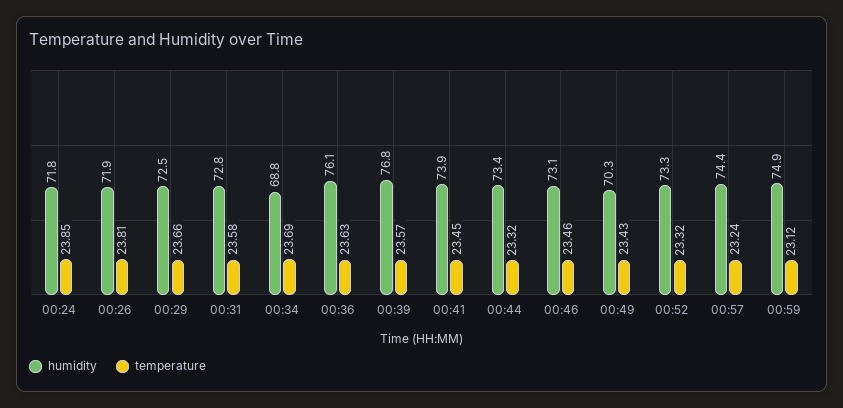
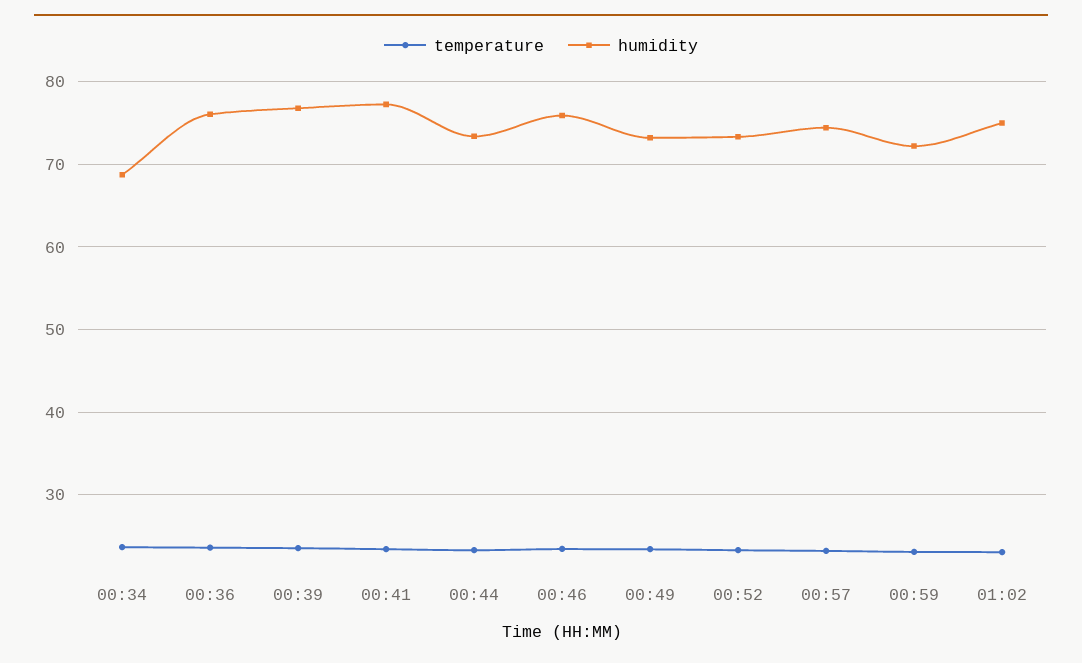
humidity, 00:24: 71.8 -> none
temperature, 00:24: 23.85 -> none
humidity, 00:26: 71.9 -> none
temperature, 00:26: 23.81 -> none
humidity, 00:29: 72.5 -> none
temperature, 00:29: 23.66 -> none
humidity, 00:31: 72.8 -> none
temperature, 00:31: 23.58 -> none
humidity, 00:41: 73.9 -> 77
humidity, 00:46: 73.1 -> 76
humidity, 00:49: 70.3 -> 73
humidity, 00:59: 74.9 -> 72
temperature, 01:02: none -> 23
humidity, 01:02: none -> 75

